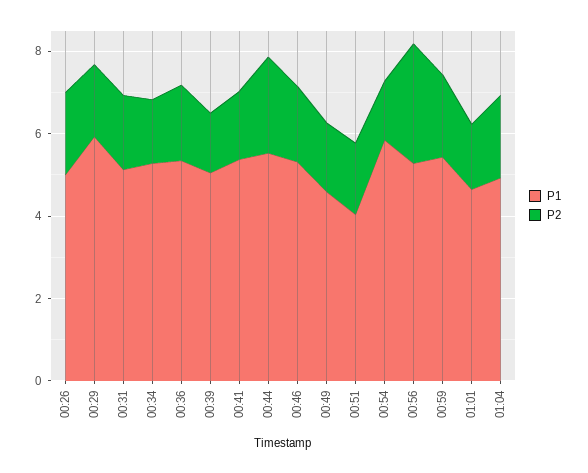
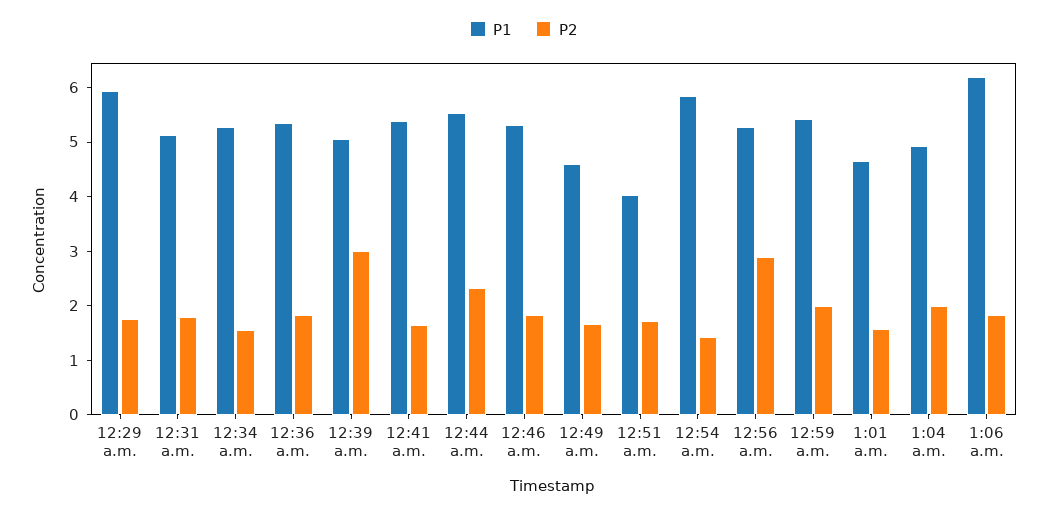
P1, 00:26: 5 -> none
P2, 00:26: 2 -> none
P2, 00:39: 1.5 -> 3
P1, 1:06 a.m.: none -> 6.2
P2, 1:06 a.m.: none -> 1.8

